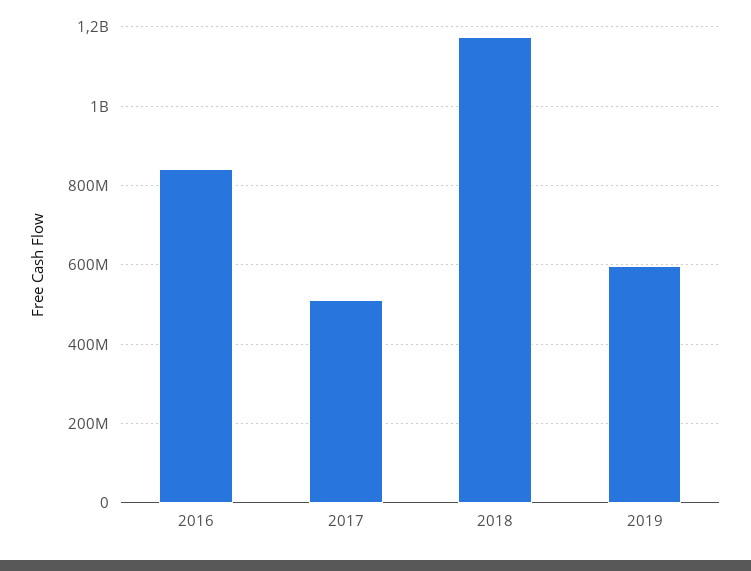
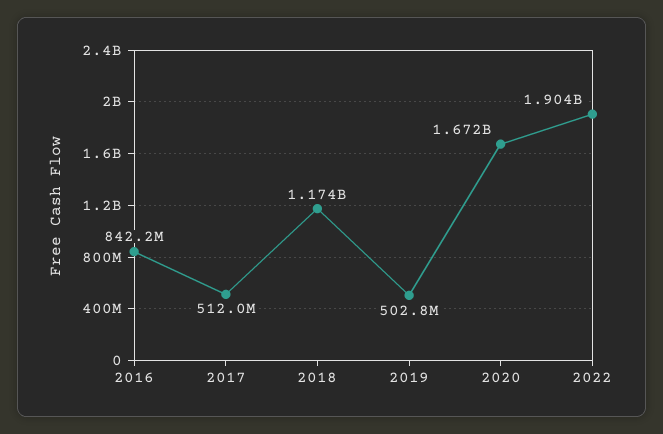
2019: 600000000 -> 502800000
2020: none -> 1672000000
2022: none -> 1904000000

